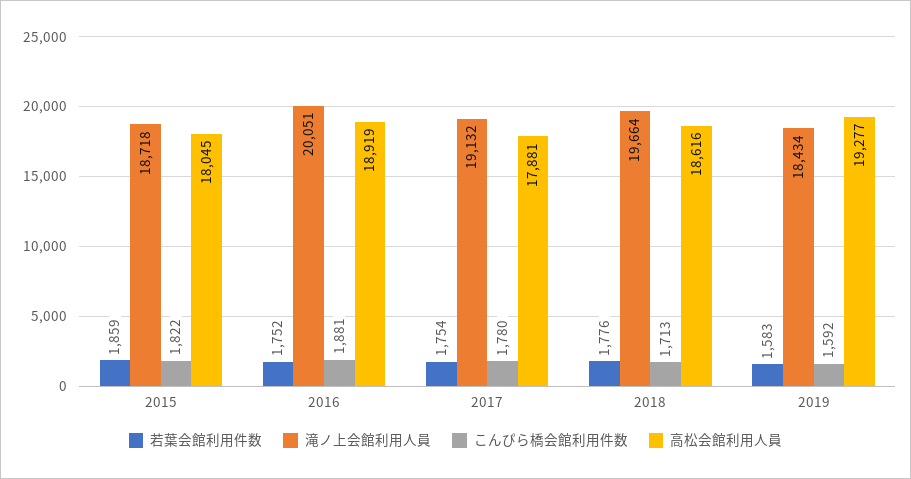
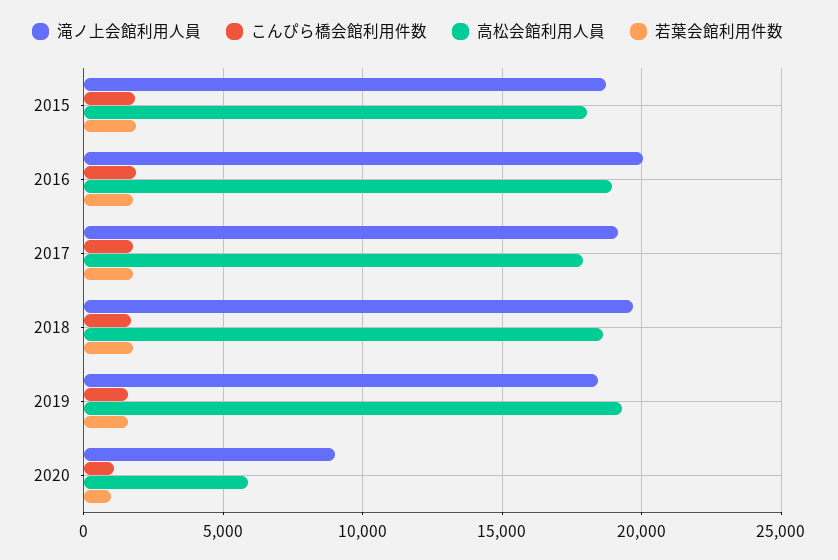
滝ノ上会館利用人員, 2020: none -> 9000
こんぴら橋会館利用件数, 2020: none -> 1000
高松会館利用人員, 2020: none -> 6000
若葉会館利用件数, 2020: none -> 1000

